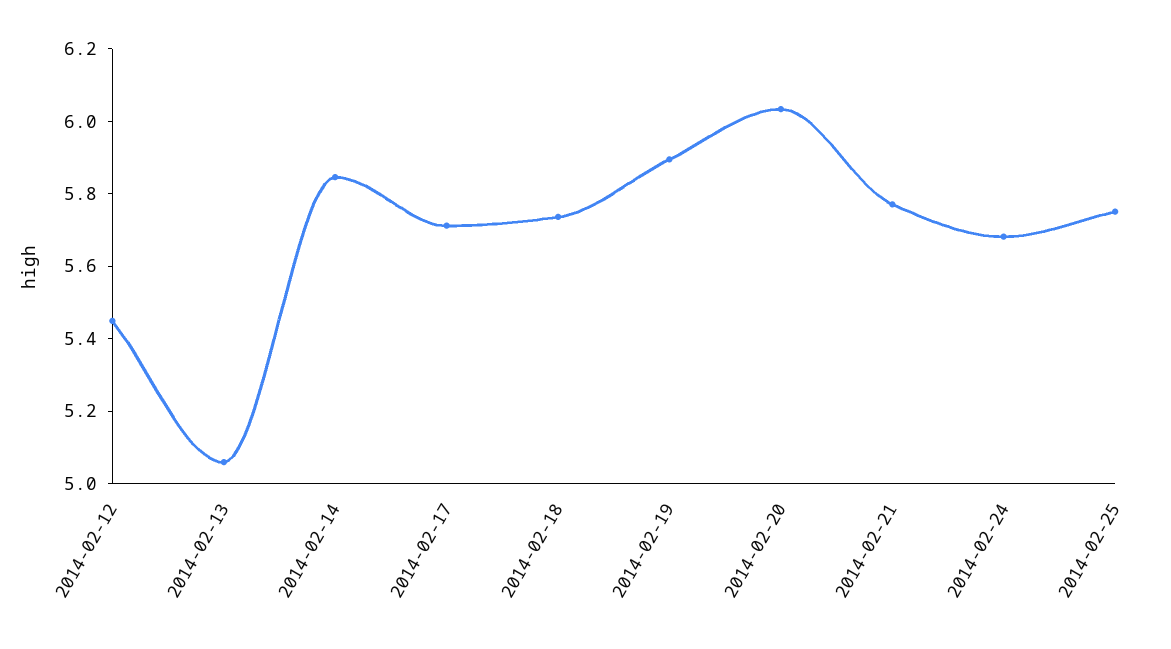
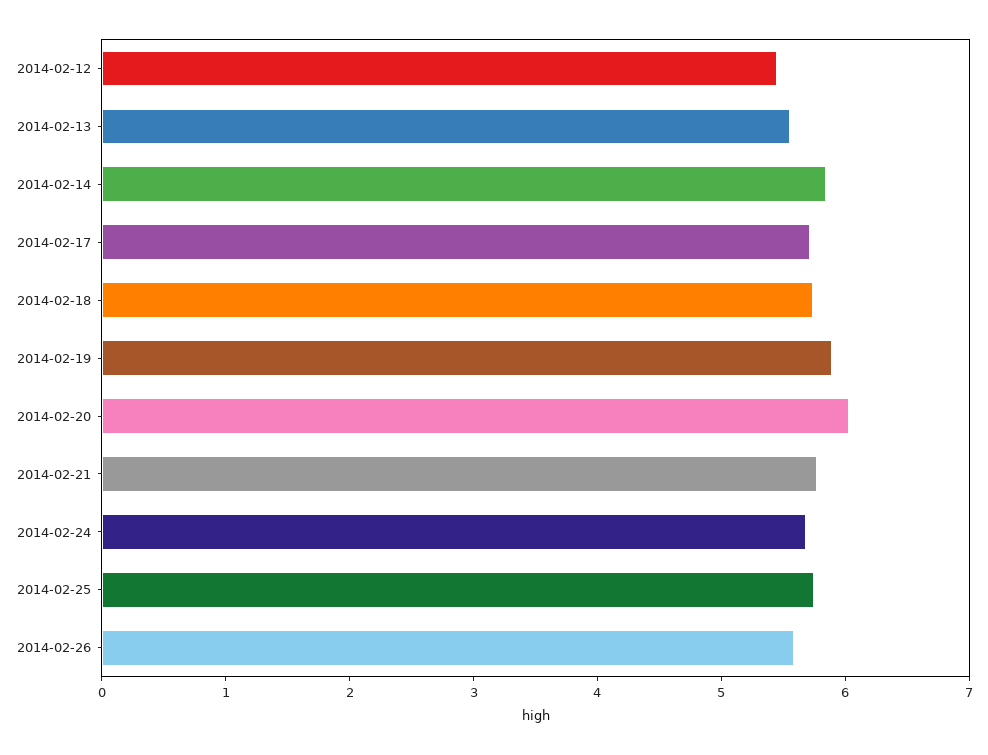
2014-02-13: 5.05 -> 5.6
2014-02-26: none -> 5.6

